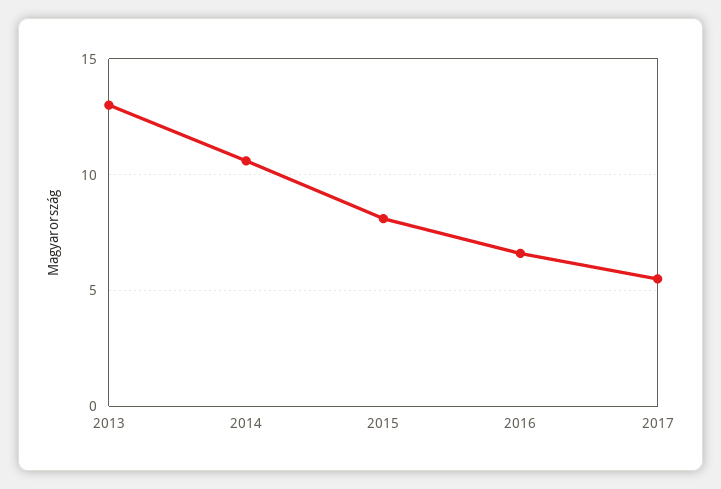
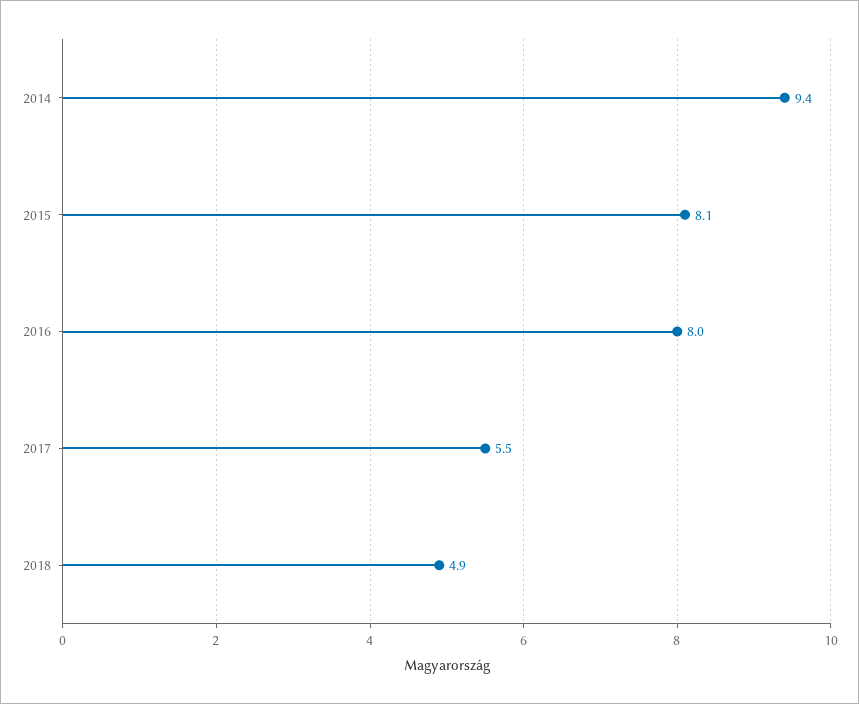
2013: 13 -> none
2014: 10.5 -> 9.4
2016: 6.5 -> 8
2018: none -> 4.9

